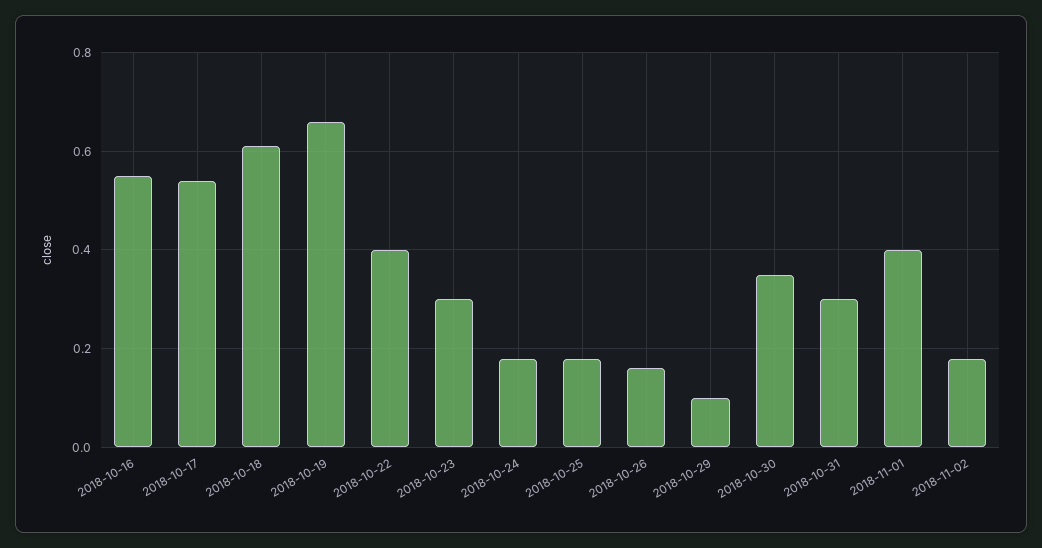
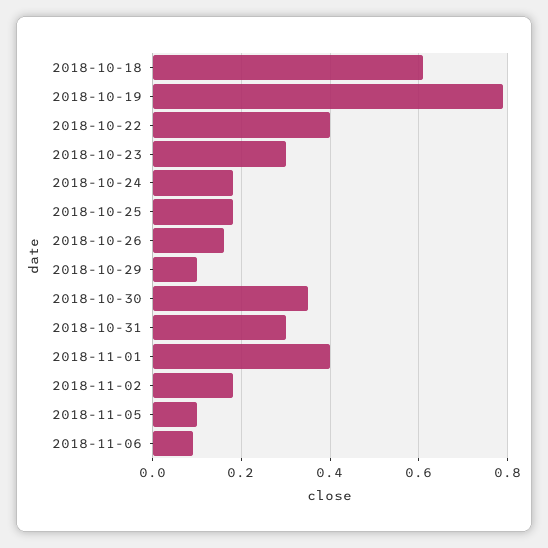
2018-10-16: 0.55 -> none
2018-10-17: 0.55 -> none
2018-10-19: 0.65 -> 0.8
2018-11-05: none -> 0.1
2018-11-06: none -> 0.1

